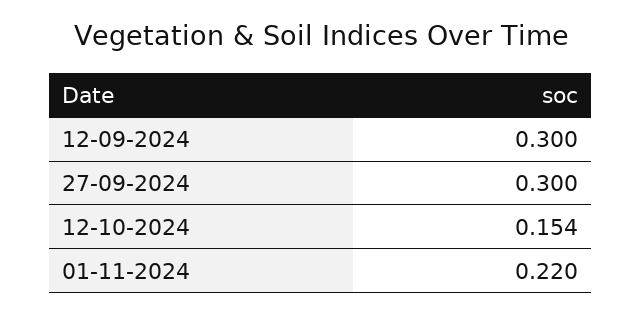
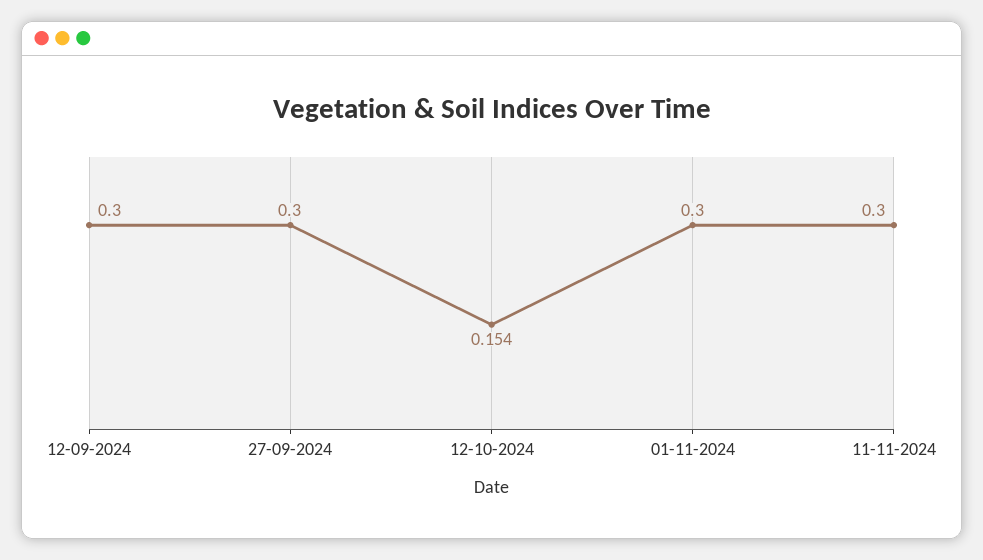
01-11-2024: 0.22 -> 0.3
11-11-2024: none -> 0.3

